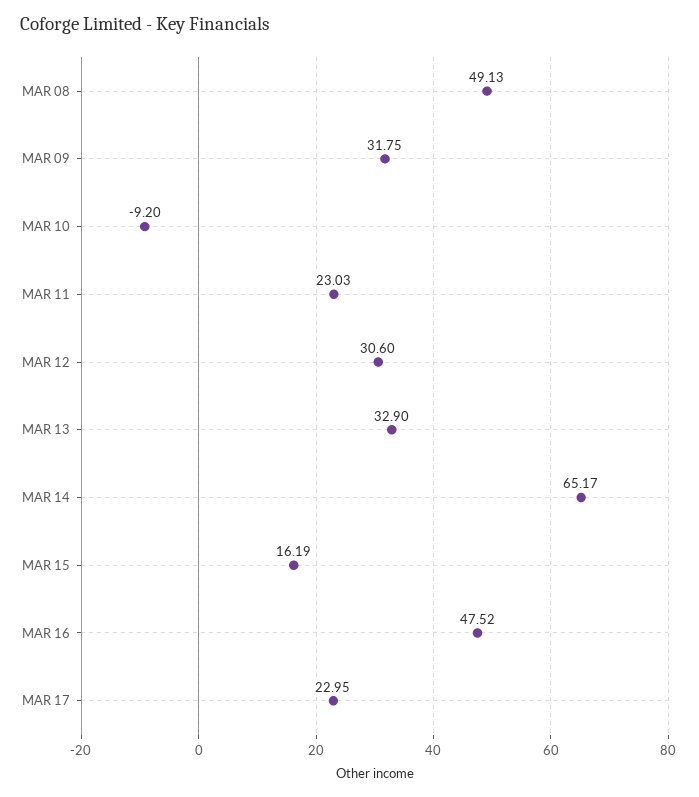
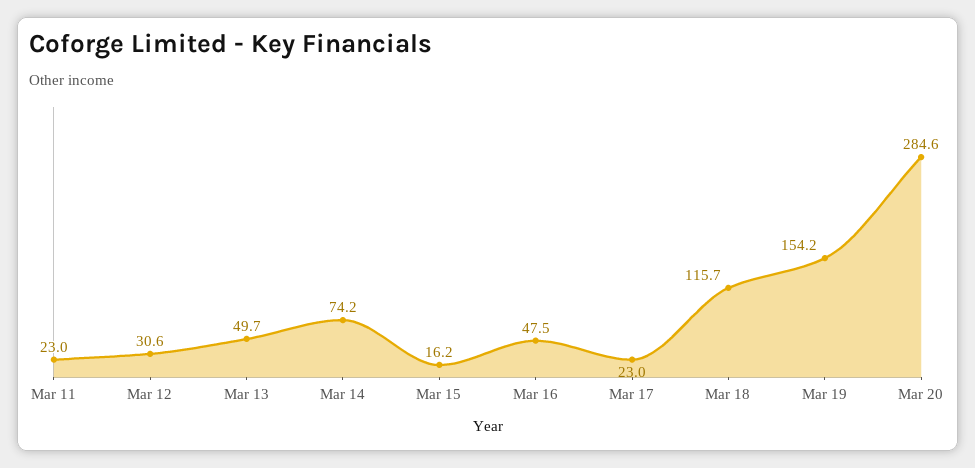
MAR 08: 49.13 -> none
MAR 09: 31.75 -> none
MAR 10: -9.2 -> none
MAR 13: 32.9 -> 49.7
MAR 14: 65.17 -> 74.2
Mar 18: none -> 115.7
Mar 19: none -> 154.2
Mar 20: none -> 284.6

